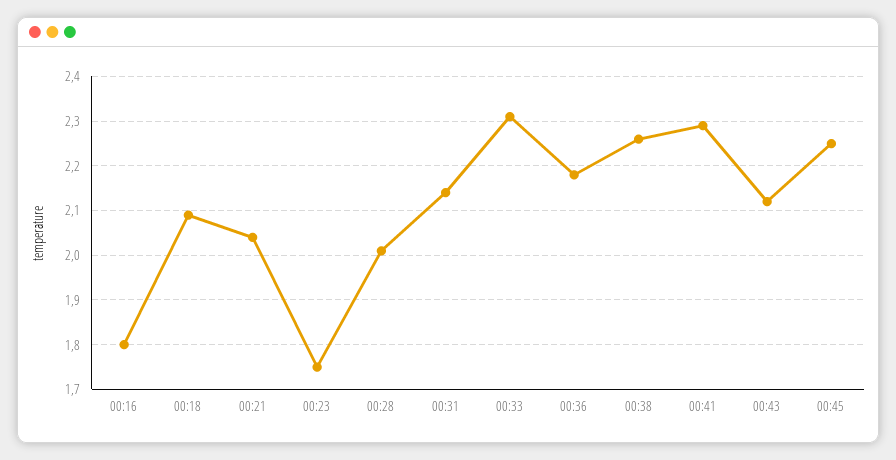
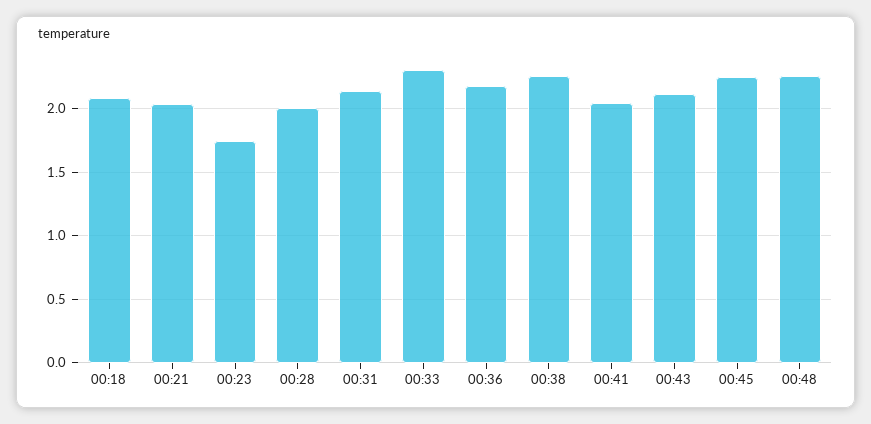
00:16: 1.8 -> none
00:41: 2.3 -> 2.05
00:48: none -> 2.25

